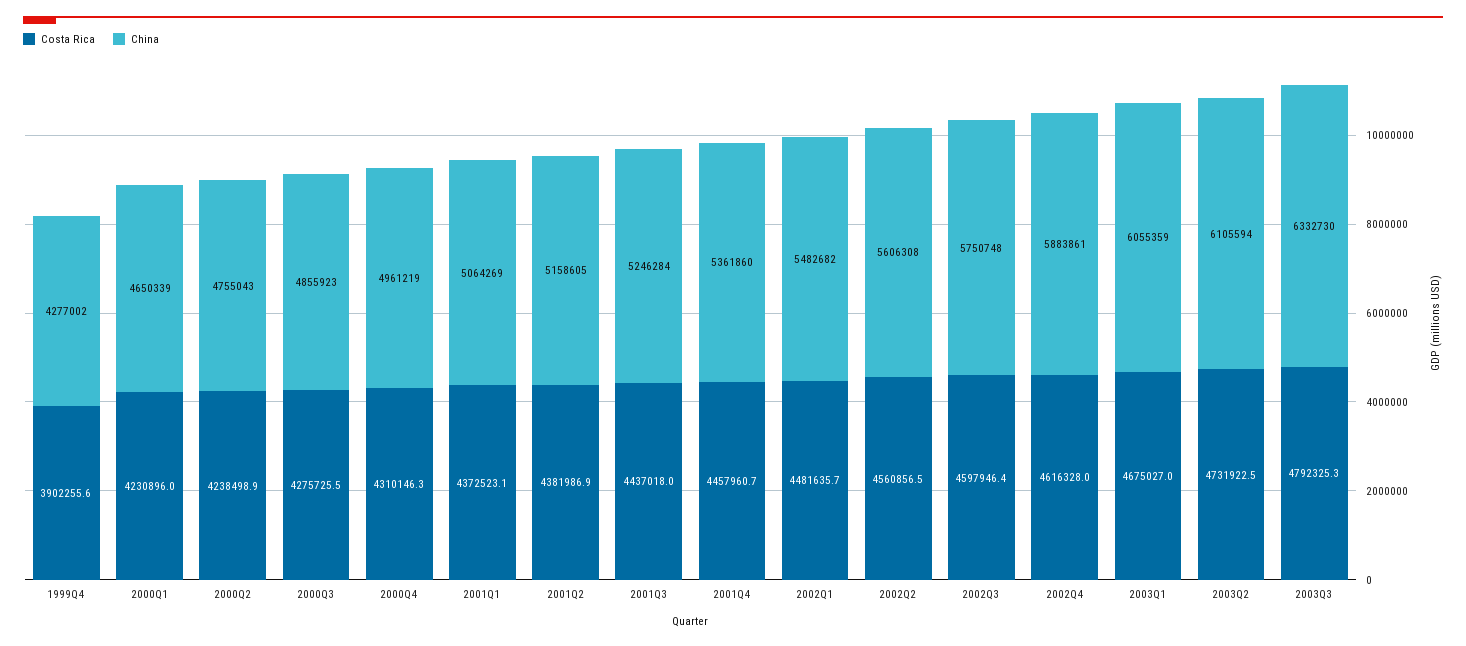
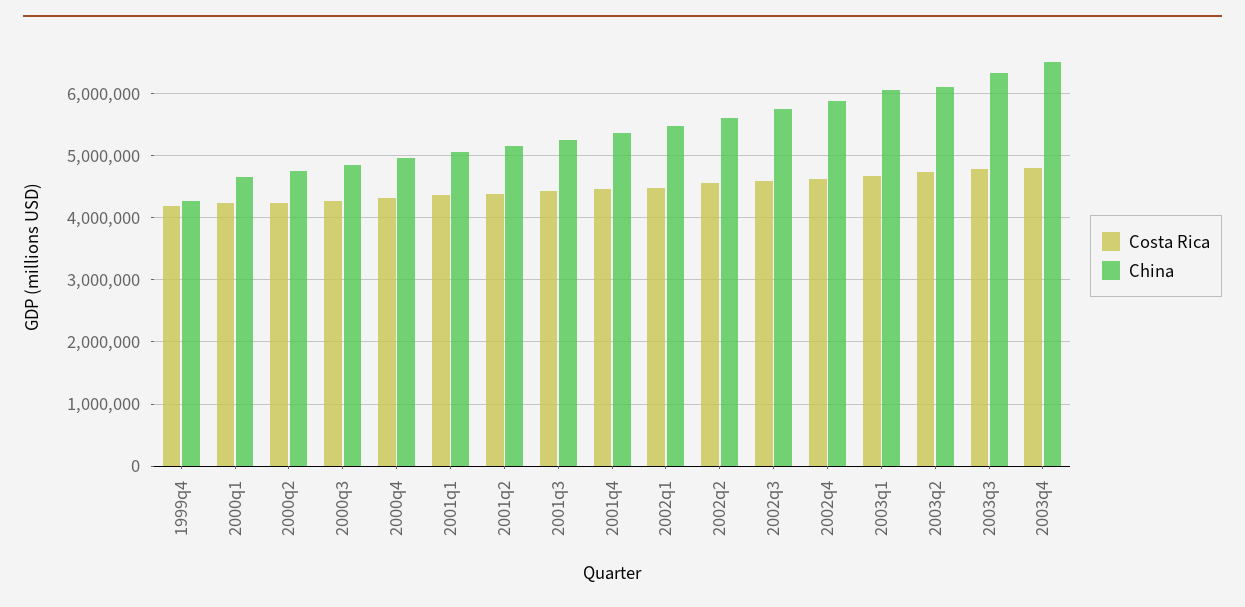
Costa Rica, 1999Q4: 3902255.6 -> 4200000
Costa Rica, 2003q4: none -> 4800000
China, 2003q4: none -> 6500000

